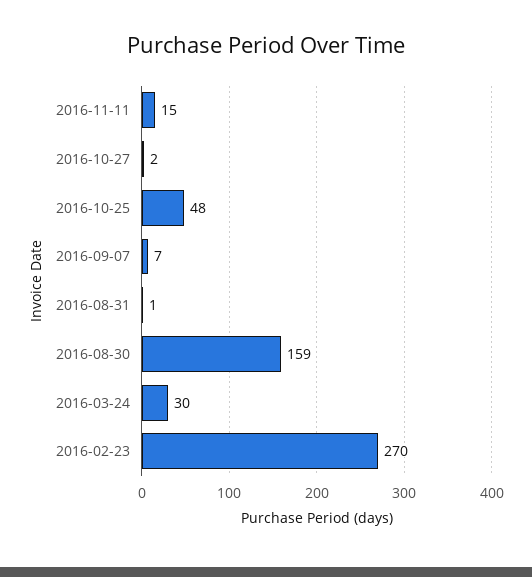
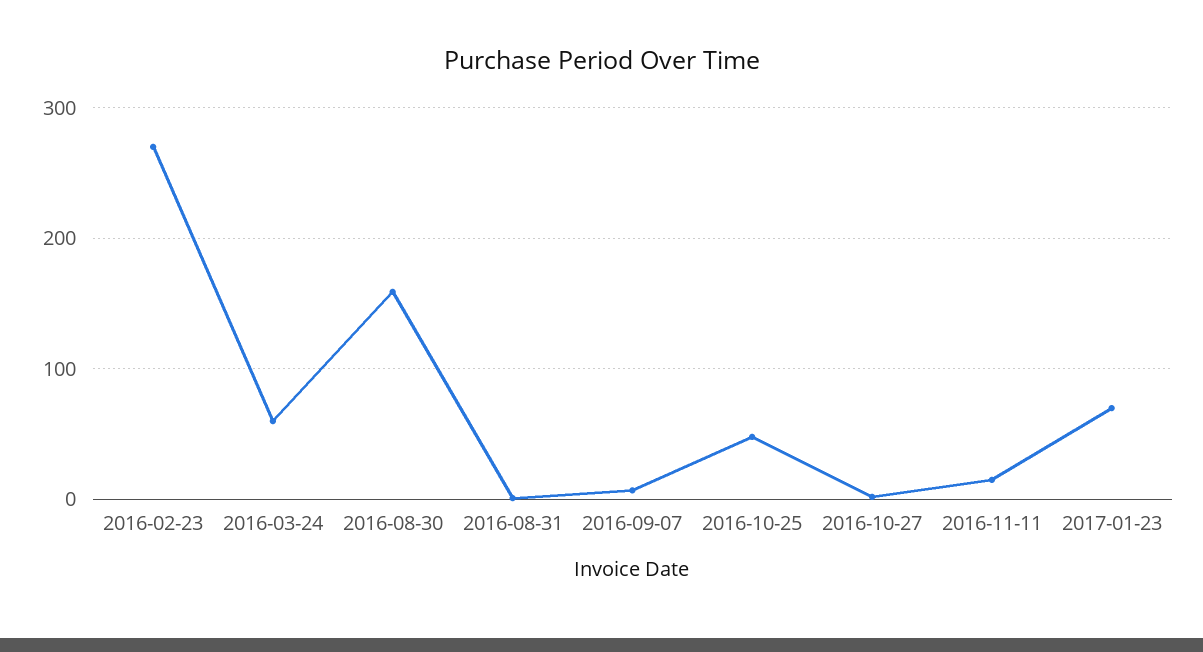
2016-03-24: 30 -> 60
2017-01-23: none -> 70

